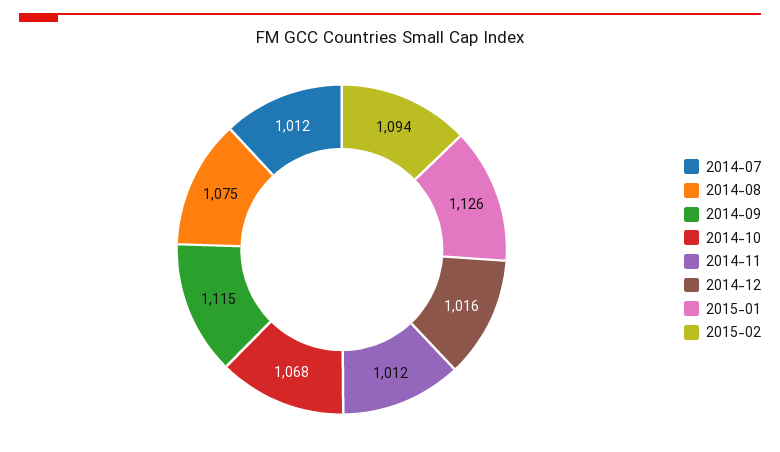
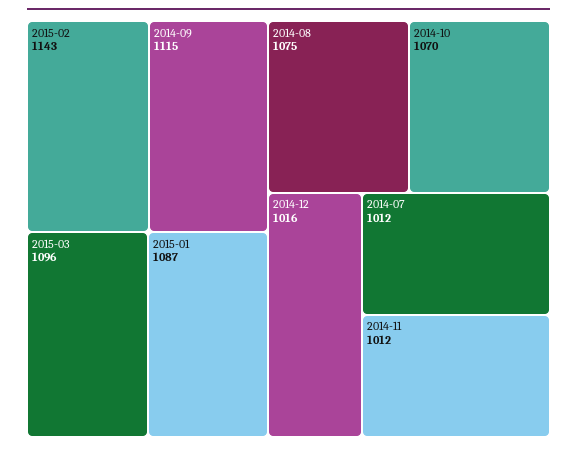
2014-10: 1068 -> 1070
2015-01: 1126 -> 1087
2015-02: 1094 -> 1143
2015-03: none -> 1096

